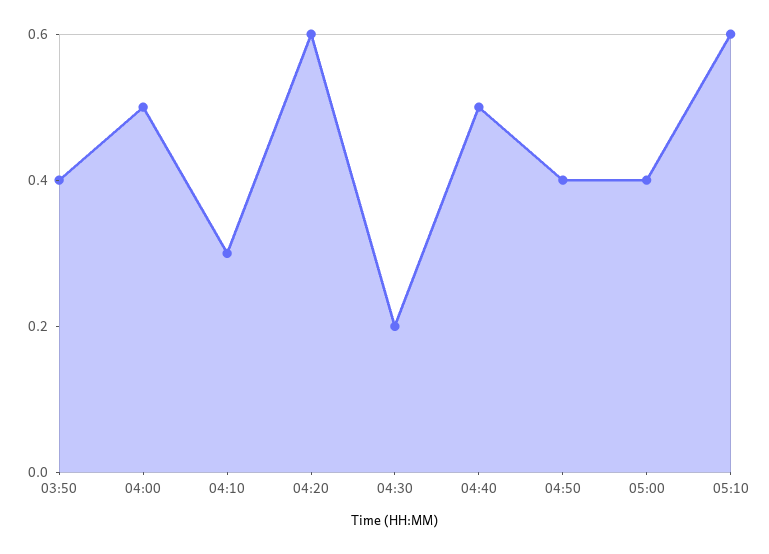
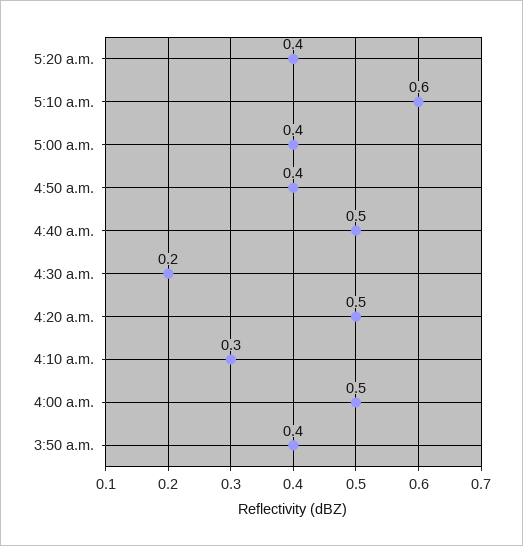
04:20: 0.6 -> 0.5
5:20 a.m.: none -> 0.4

